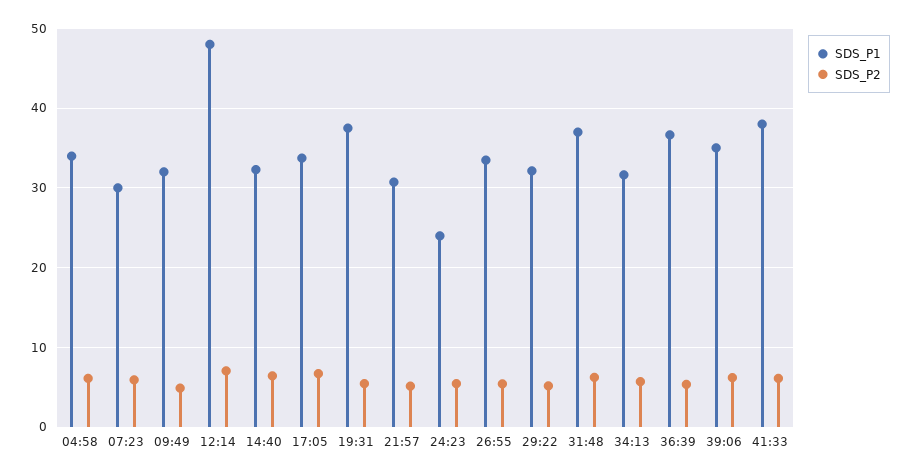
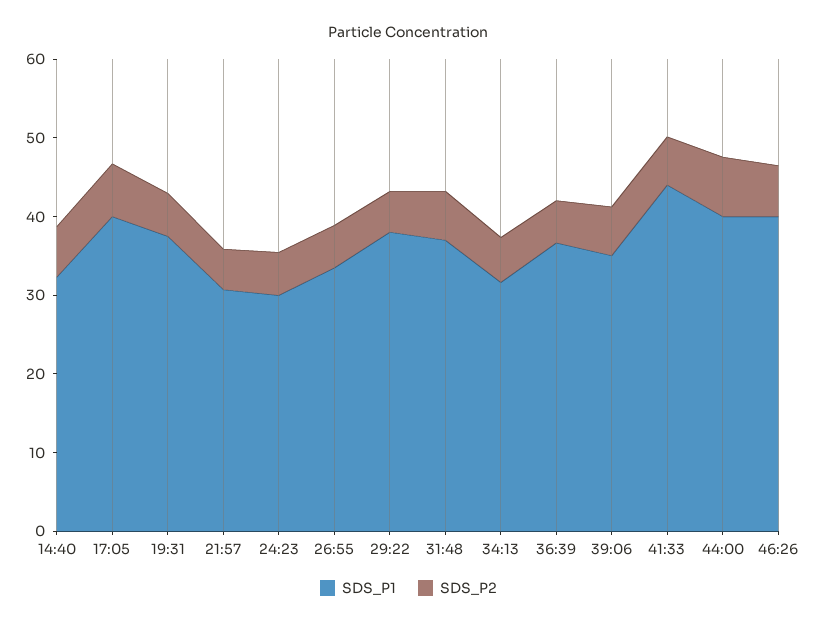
SDS_P1, 04:58: 34 -> none
SDS_P2, 04:58: 6 -> none
SDS_P1, 07:23: 30 -> none
SDS_P2, 07:23: 6 -> none
SDS_P1, 09:49: 32 -> none
SDS_P2, 09:49: 5 -> none
SDS_P1, 12:14: 48 -> none
SDS_P2, 12:14: 7 -> none
SDS_P1, 17:05: 34 -> 40
SDS_P1, 24:23: 24 -> 30
SDS_P1, 29:22: 32 -> 38
SDS_P1, 41:33: 38 -> 44
SDS_P1, 44:00: none -> 40
SDS_P2, 44:00: none -> 8
SDS_P1, 46:26: none -> 40
SDS_P2, 46:26: none -> 6

